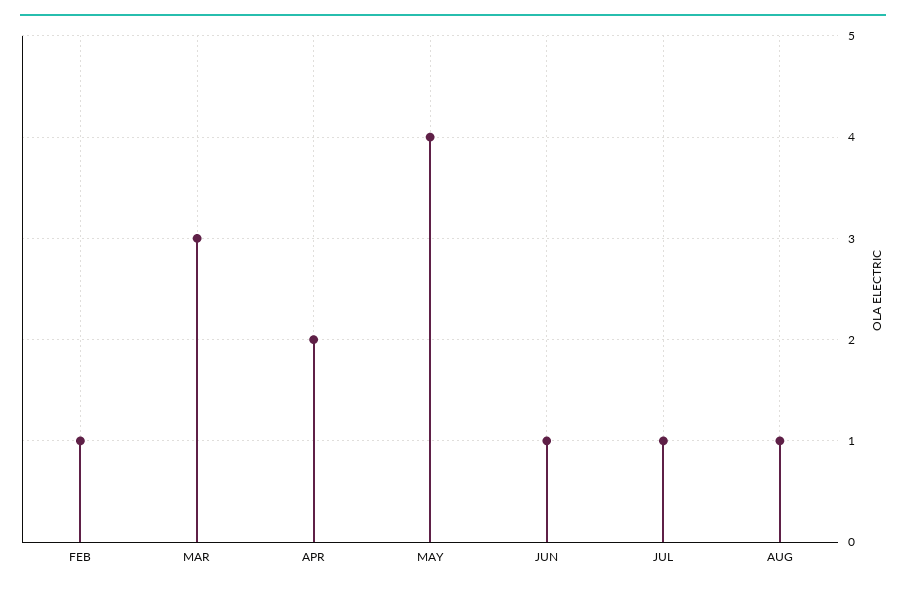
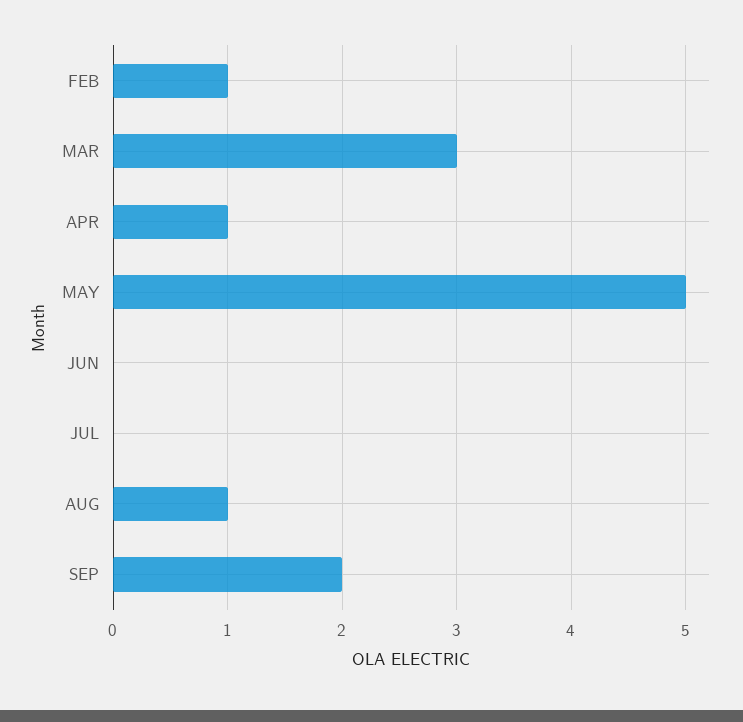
APR: 2 -> 1
MAY: 4 -> 5
JUN: 1 -> 0
JUL: 1 -> 0
SEP: none -> 2

